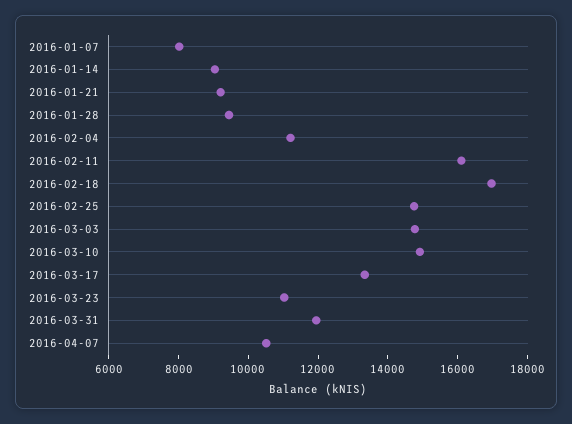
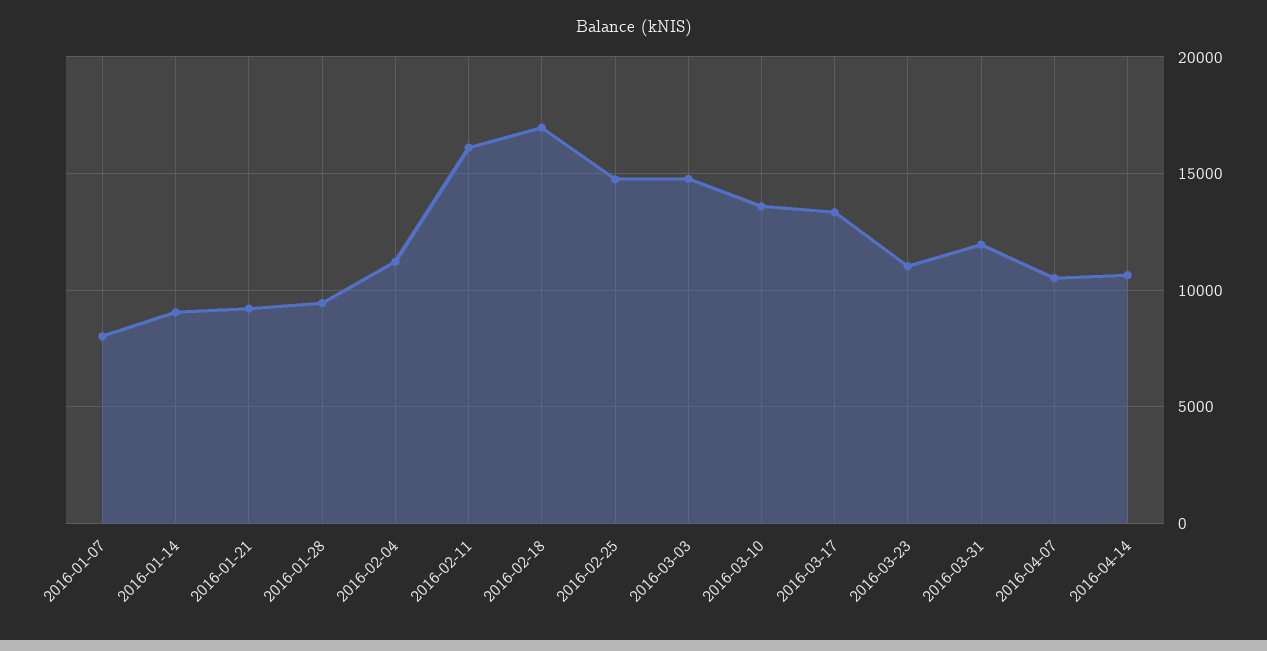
2016-03-10: 15000 -> 13500
2016-04-14: none -> 10500

